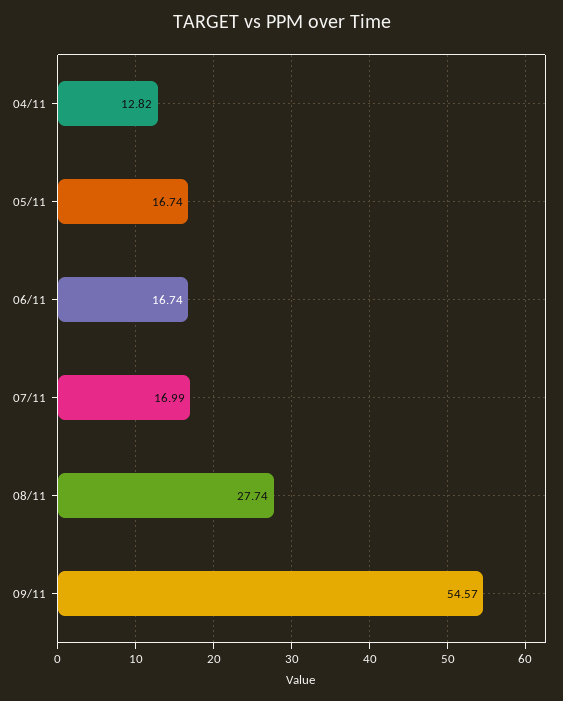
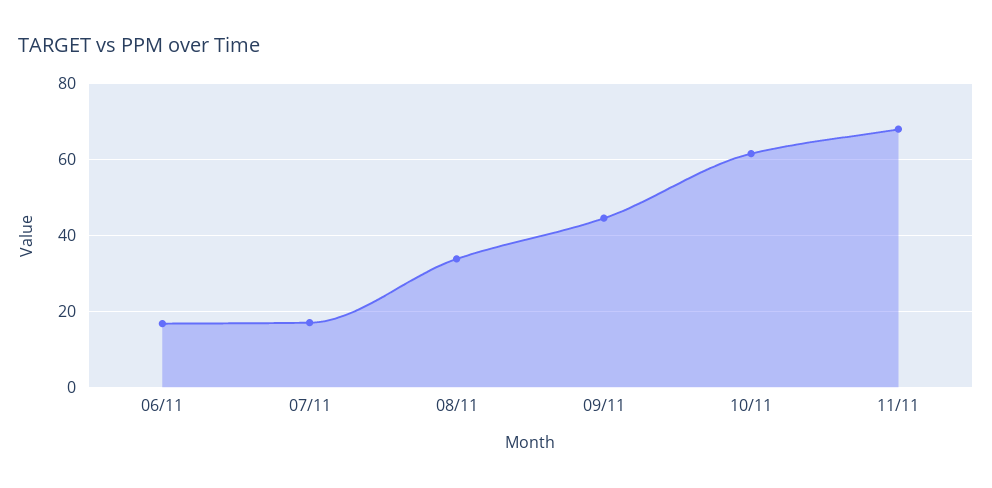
04/11: 12.82 -> none
05/11: 16.74 -> none
08/11: 27.74 -> 34
09/11: 54.57 -> 44
10/11: none -> 62
11/11: none -> 68

